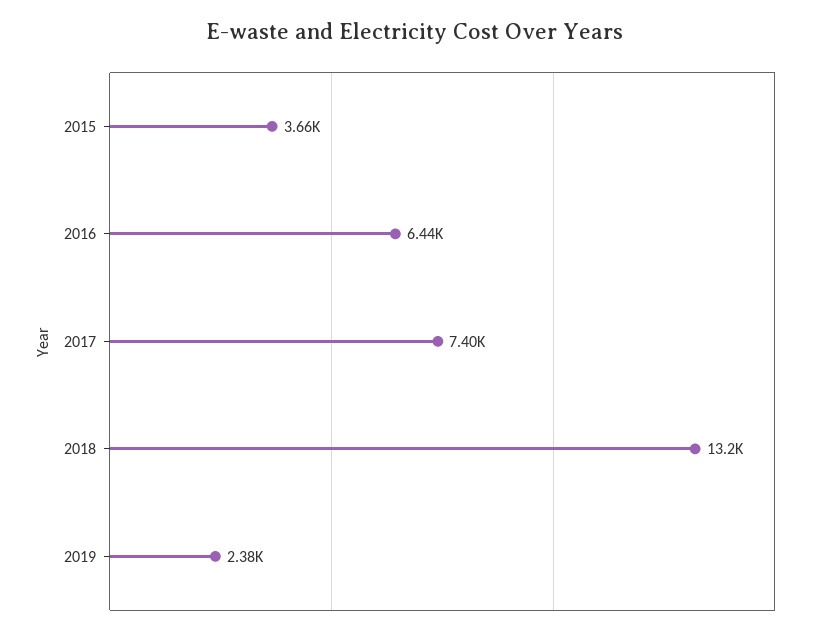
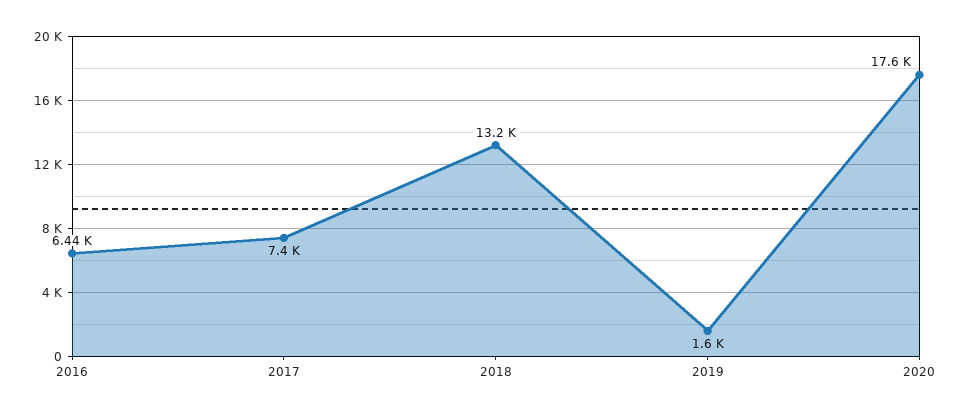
2015: 3660 -> none
2019: 2380 -> 1600
2020: none -> 17600

